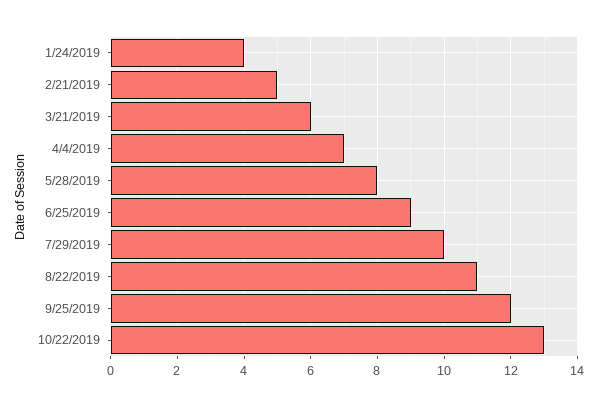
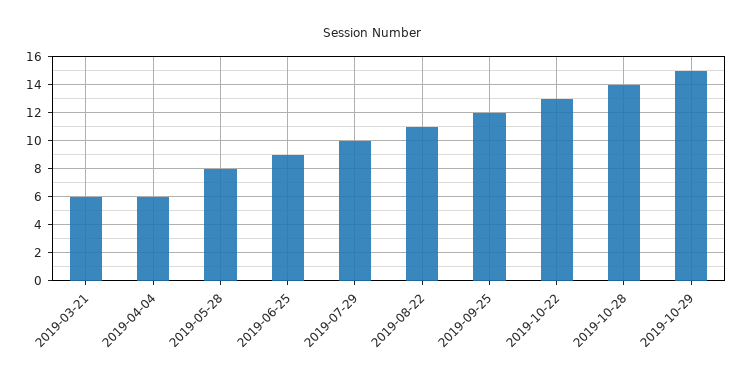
1/24/2019: 4 -> none
2/21/2019: 5 -> none
4/4/2019: 7 -> 6
2019-10-28: none -> 14
2019-10-29: none -> 15

